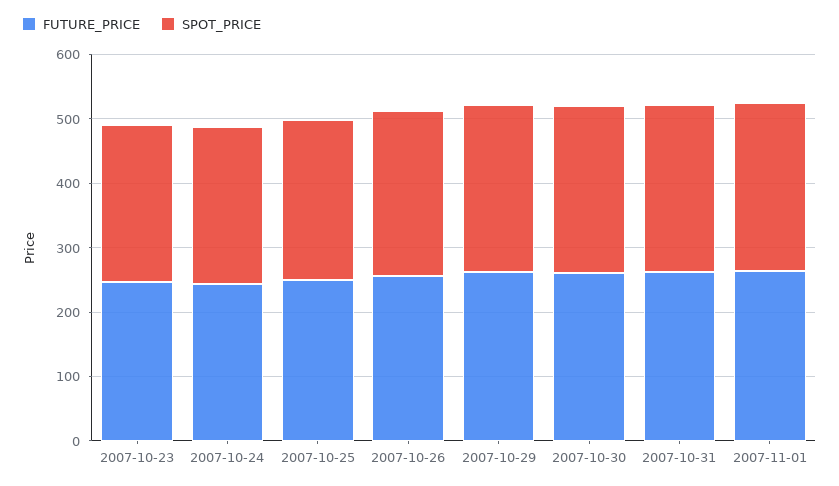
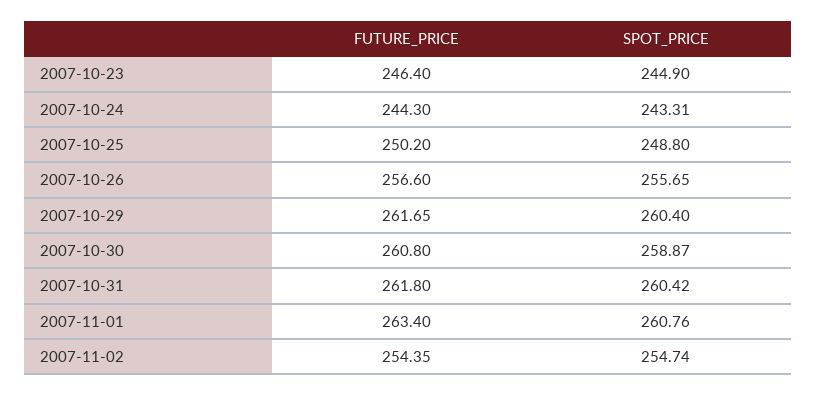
FUTURE_PRICE, 2007-11-02: none -> 254.35
SPOT_PRICE, 2007-11-02: none -> 254.74

